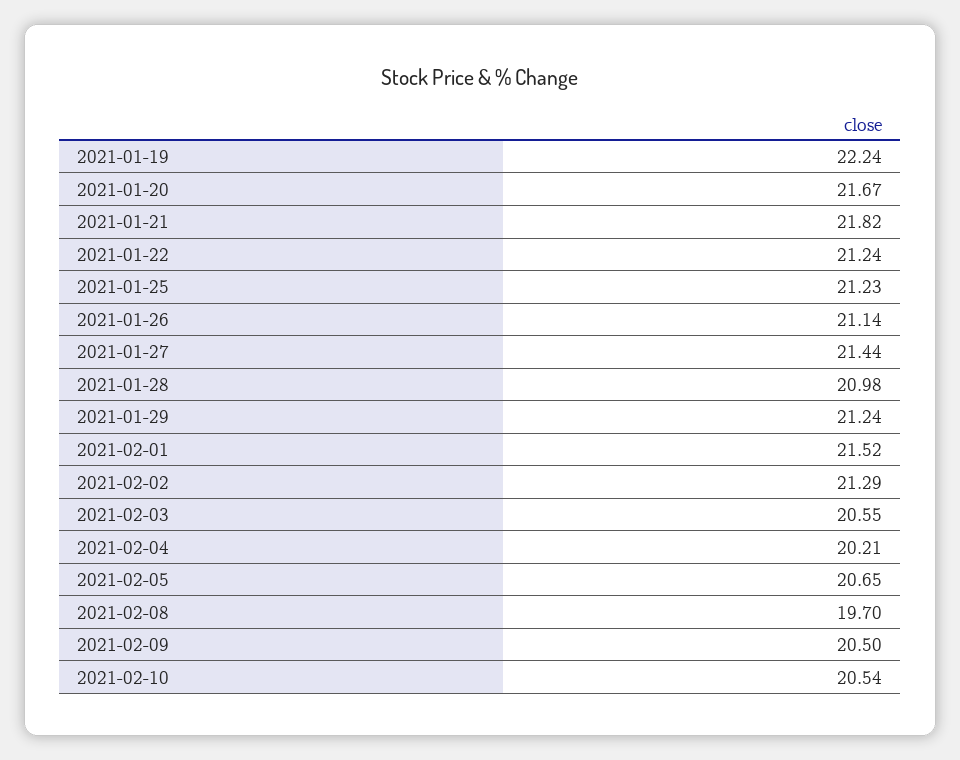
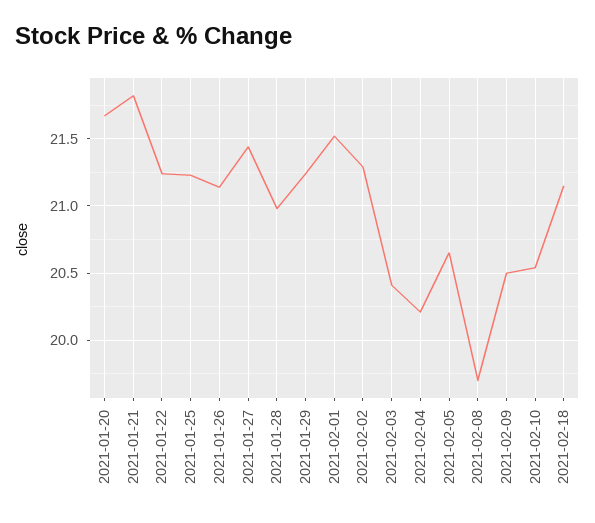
2021-01-19: 22.24 -> none
2021-02-03: 20.55 -> 20.4
2021-02-18: none -> 21.15

